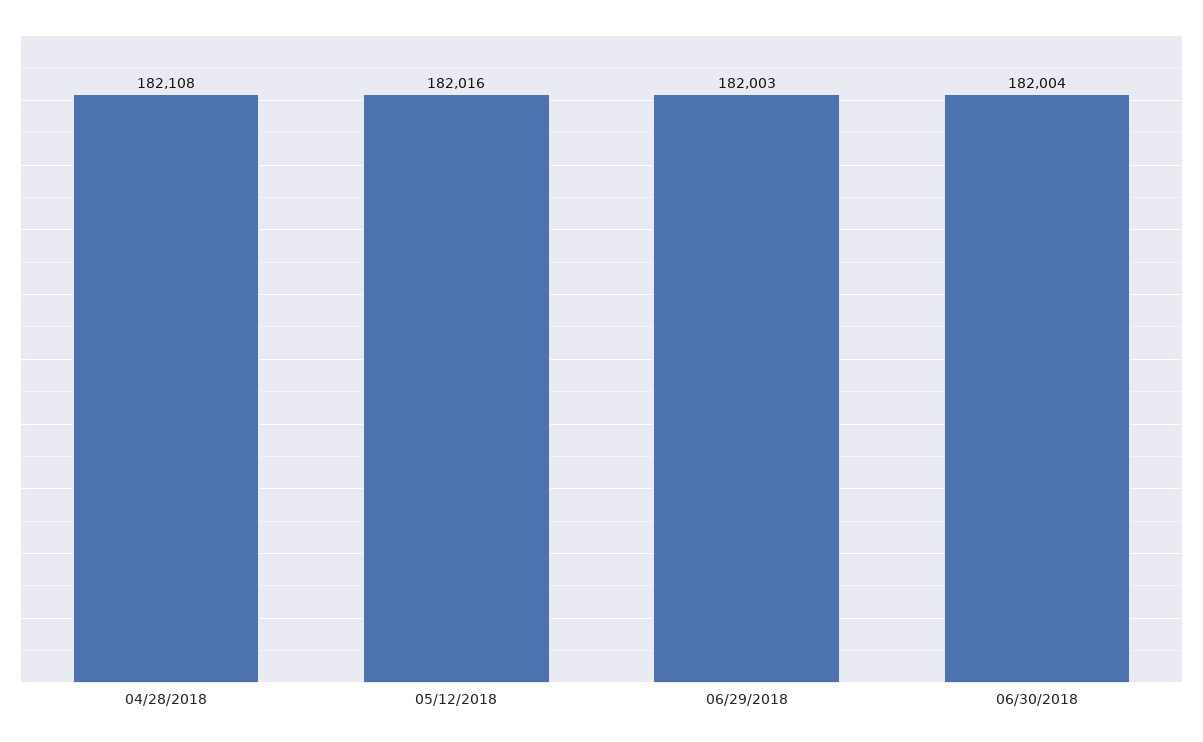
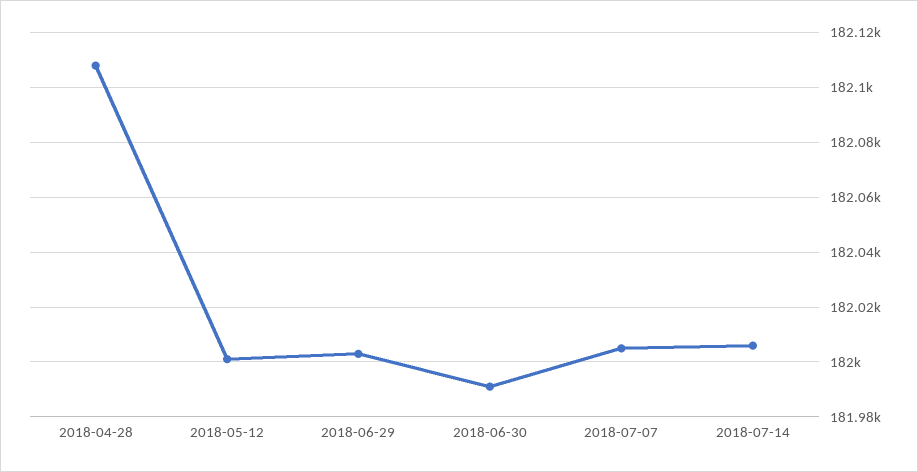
05/12/2018: 182016 -> 182000
06/30/2018: 182004 -> 181990
2018-07-07: none -> 182005
2018-07-14: none -> 182005

